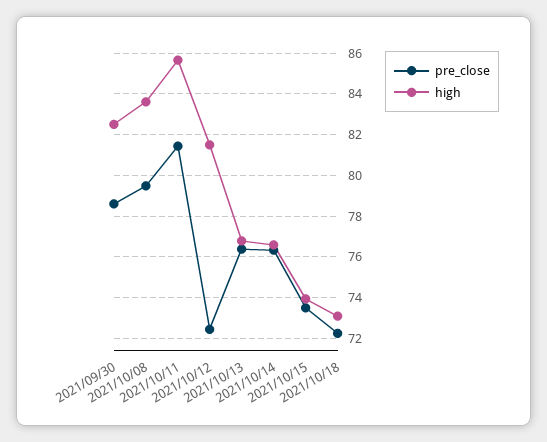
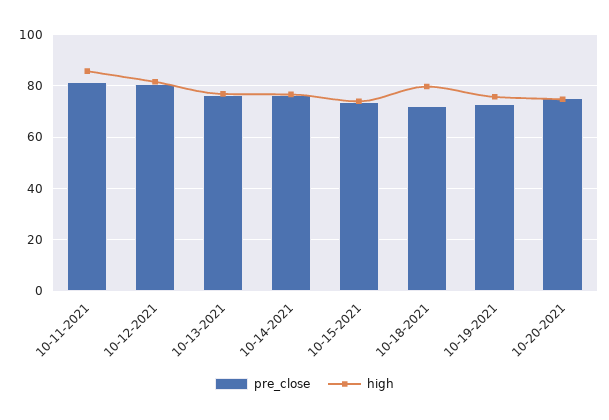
pre_close, 2021/09/30: 78.5 -> none
high, 2021/09/30: 82.5 -> none
pre_close, 2021/10/08: 79.5 -> none
high, 2021/10/08: 83.5 -> none
pre_close, 2021/10/12: 72.5 -> 80
high, 2021/10/18: 73 -> 80
pre_close, 10-19-2021: none -> 72.5
high, 10-19-2021: none -> 75
pre_close, 10-20-2021: none -> 75
high, 10-20-2021: none -> 75

